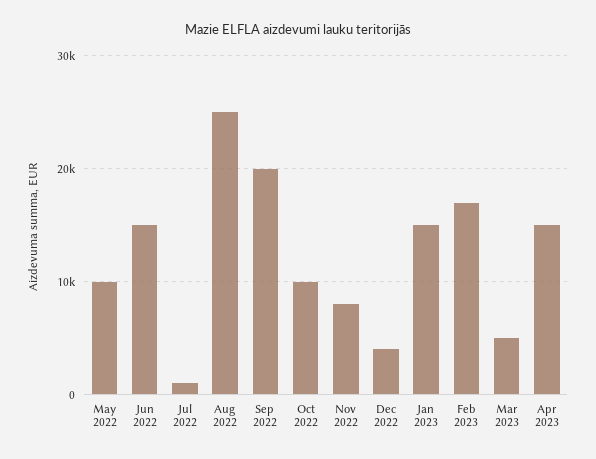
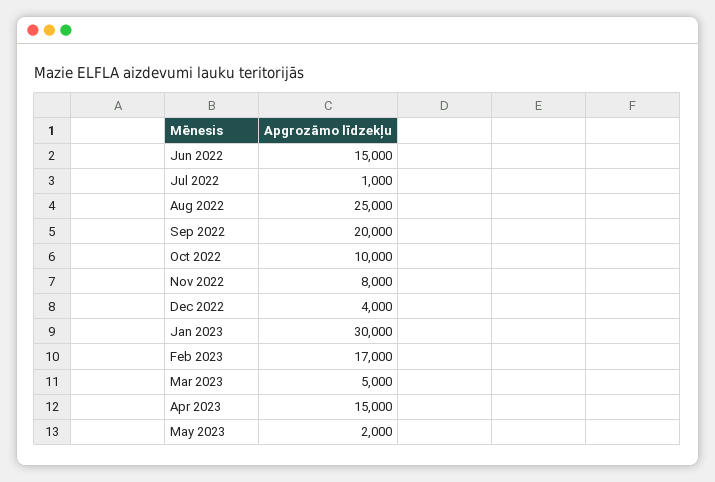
May 2022: 10000 -> none
Jan 2023: 15000 -> 30000
May 2023: none -> 2000

